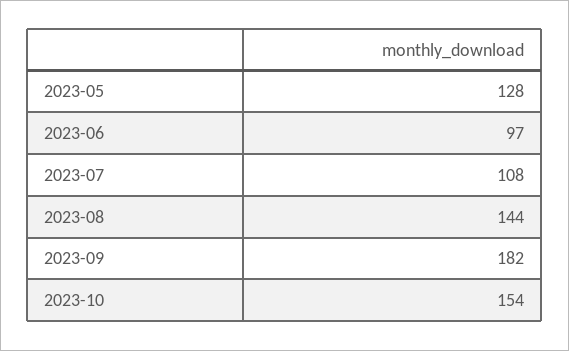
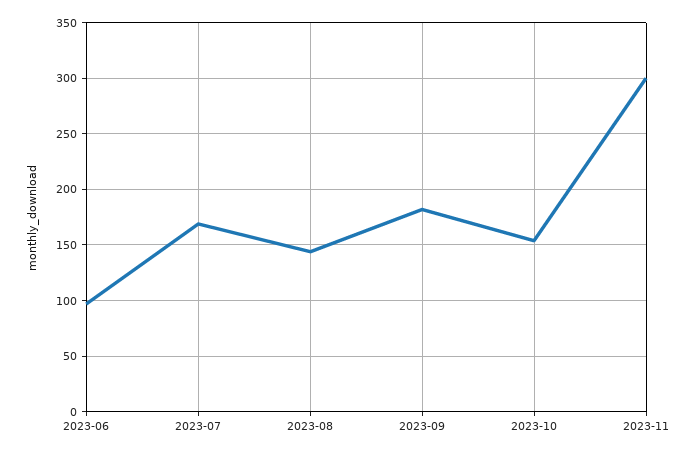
2023-05: 128 -> none
2023-07: 108 -> 170
2023-11: none -> 300

